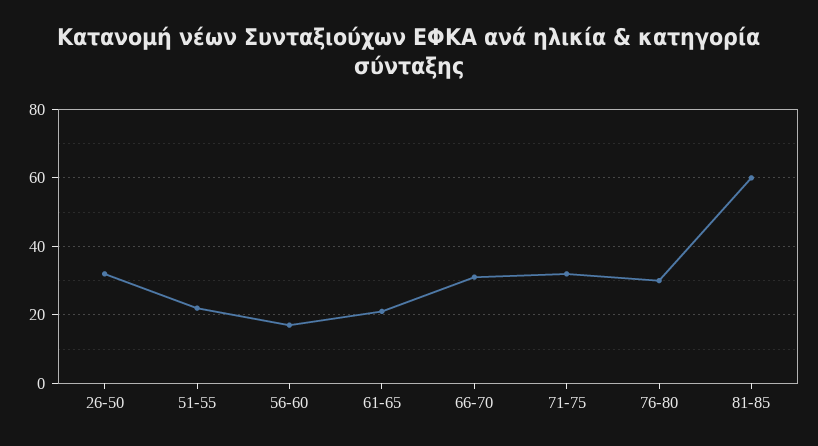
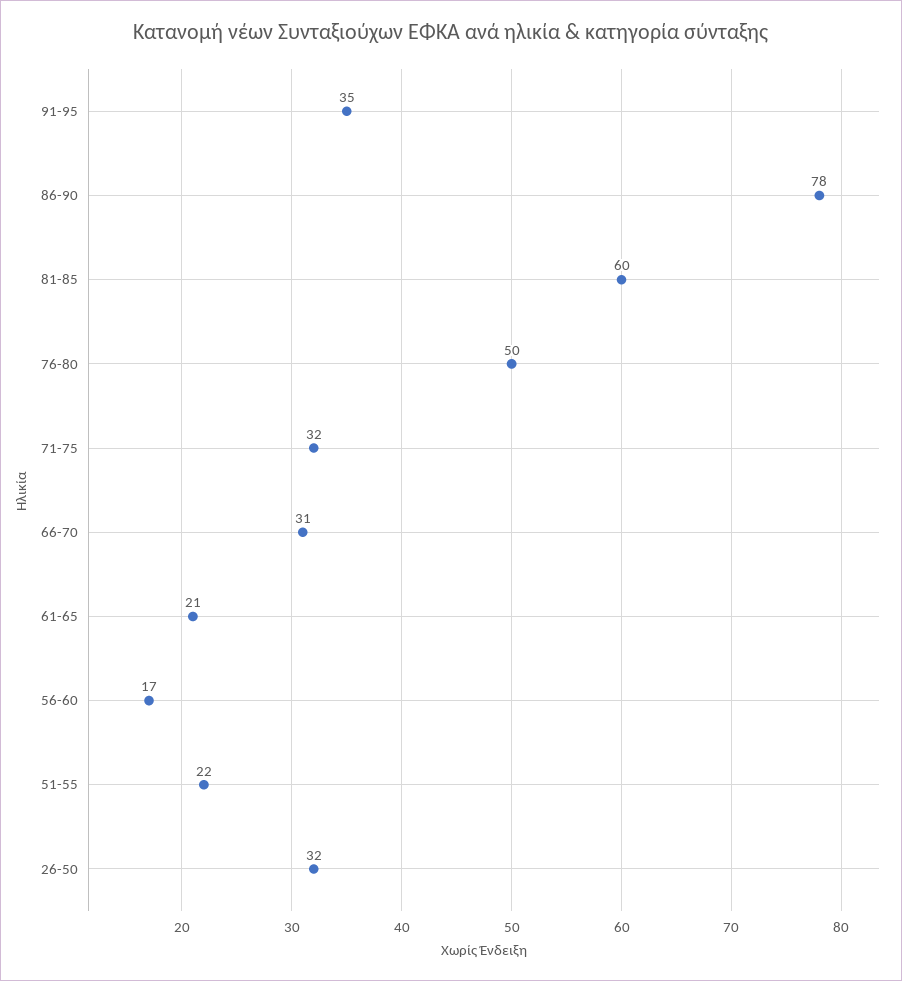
76-80: 30 -> 50
91-95: none -> 35
86-90: none -> 78

